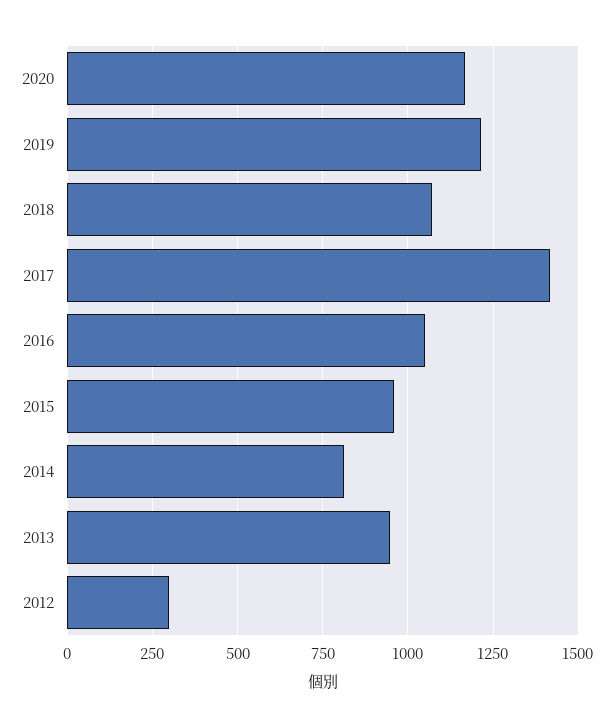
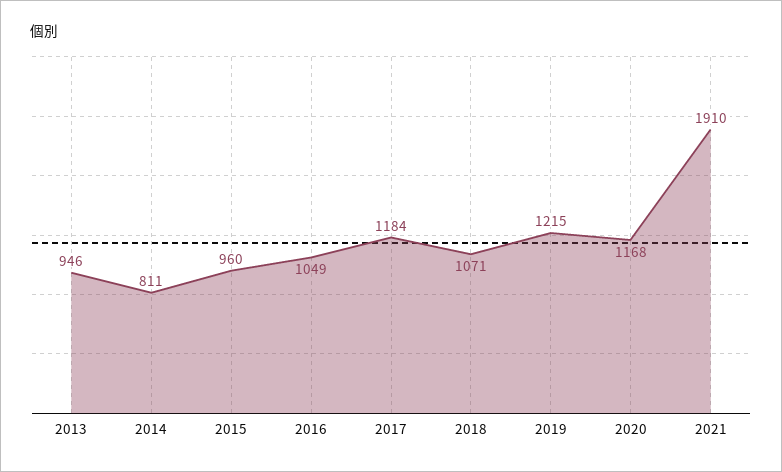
2017: 1425 -> 1184
2012: 300 -> none
2021: none -> 1910

